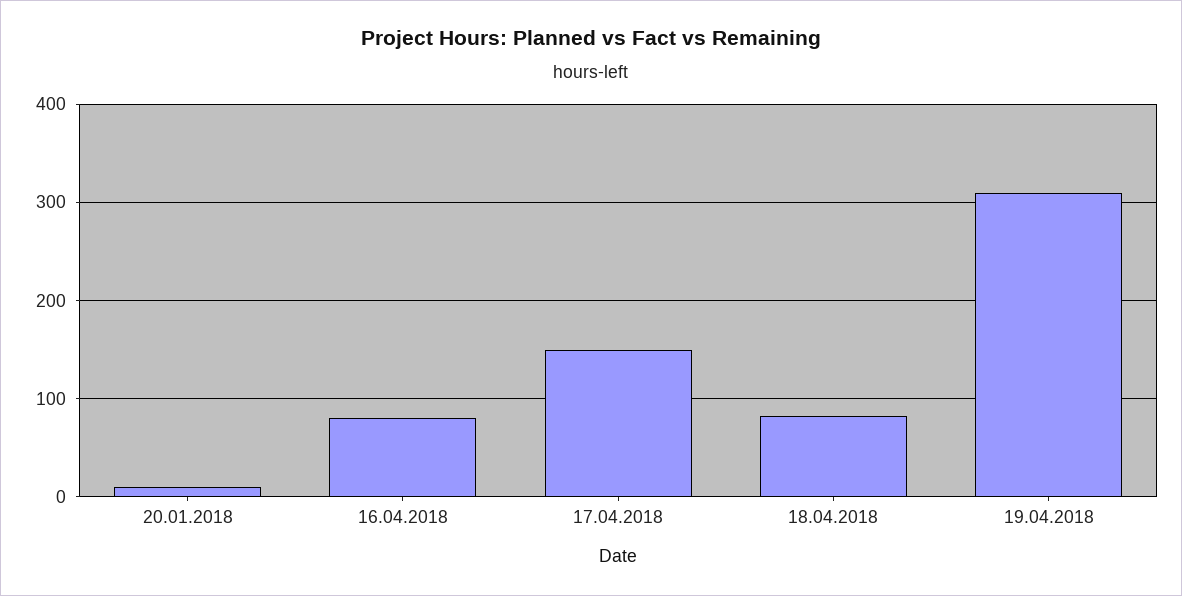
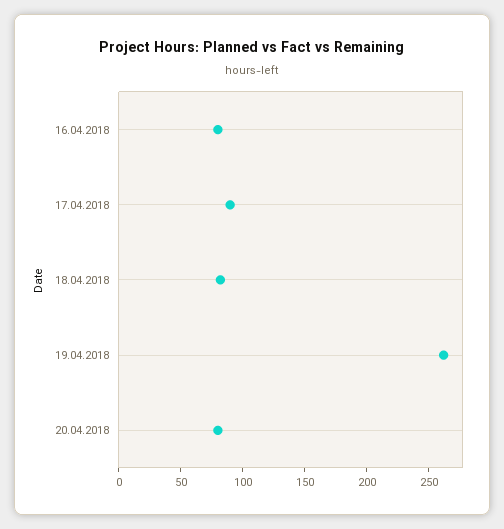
20.01.2018: 10 -> none
17.04.2018: 150 -> 90
19.04.2018: 310 -> 260
20.04.2018: none -> 80

